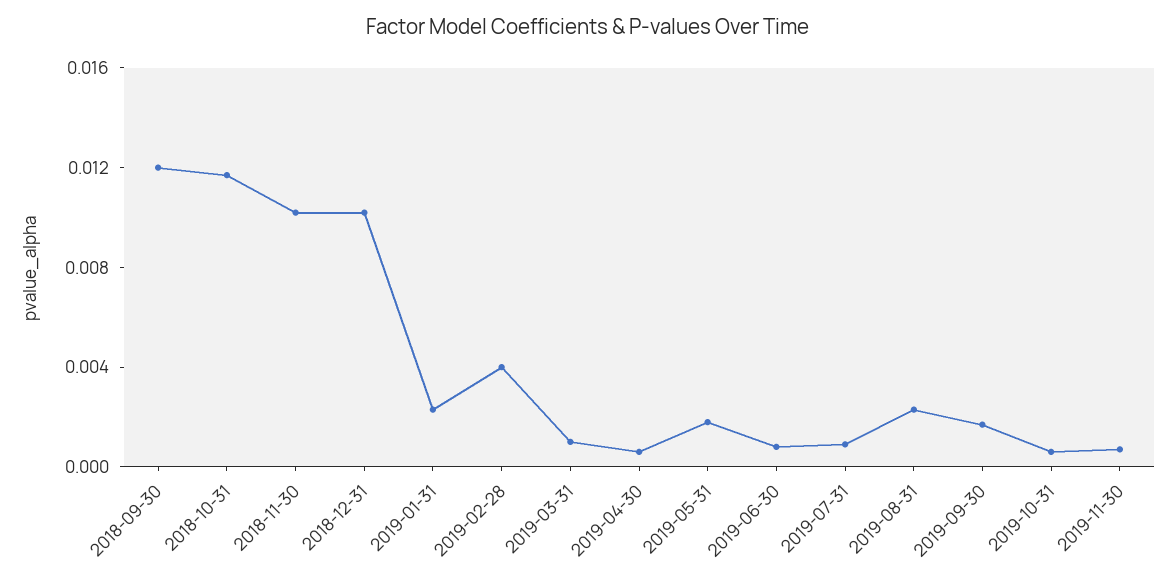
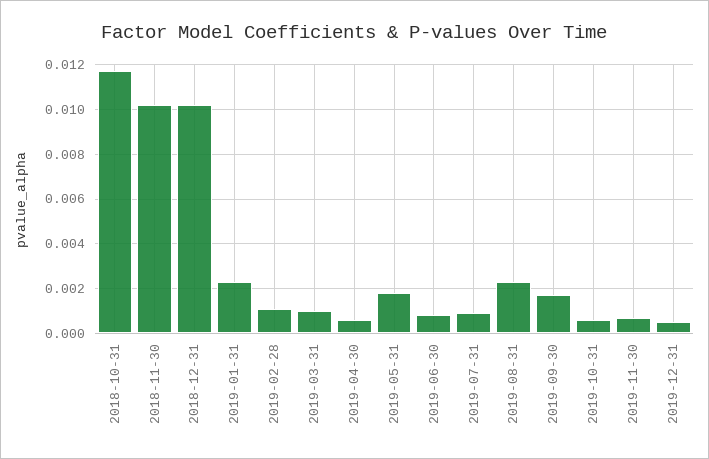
2018-09-30: 0.012 -> none
2019-02-28: 0.004 -> 0.001
2019-12-31: none -> 0.0005

